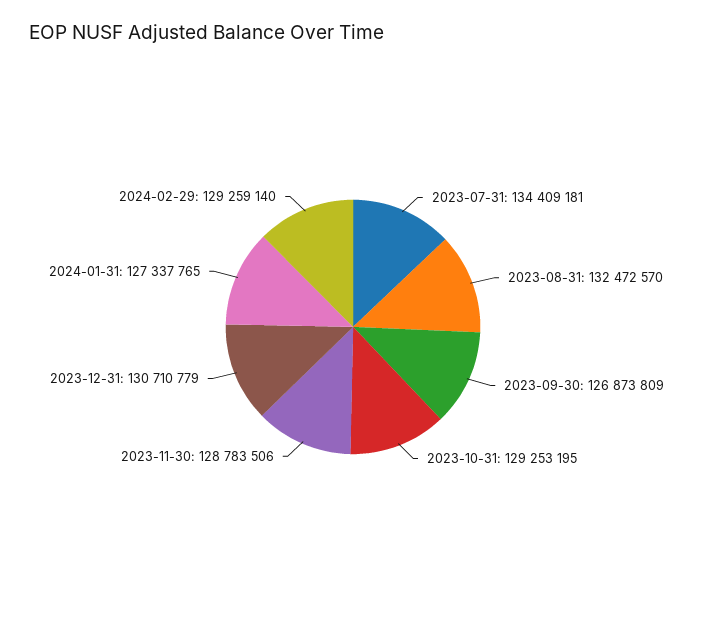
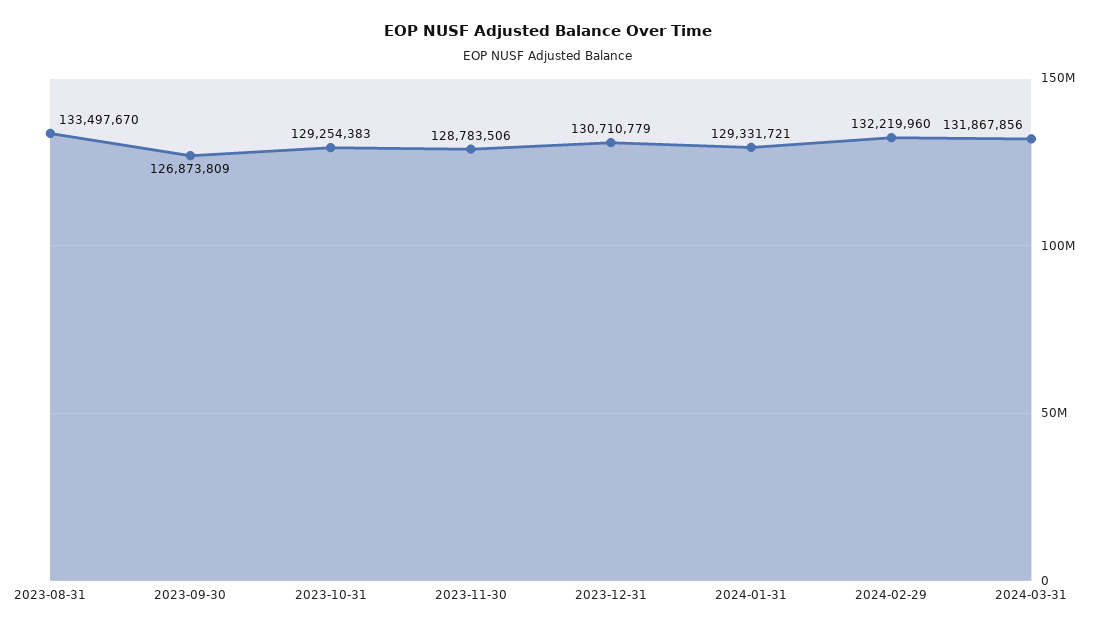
2023-07-31: 134409181 -> none
2023-08-31: 132472570 -> 133497670
2023-10-31: 129253195 -> 129254383
2024-01-31: 127337765 -> 129331721
2024-02-29: 129259140 -> 132219960
2024-03-31: none -> 131867856

